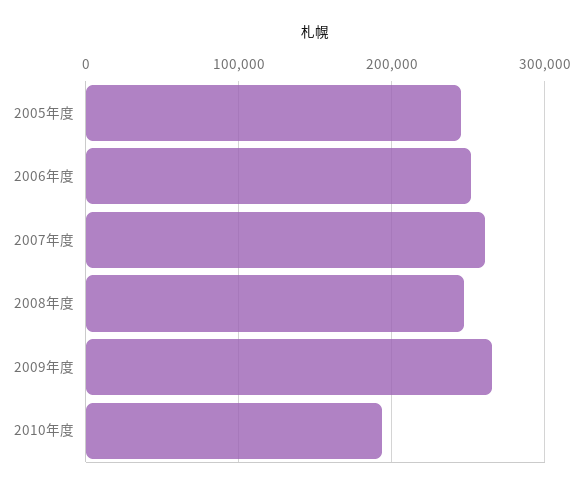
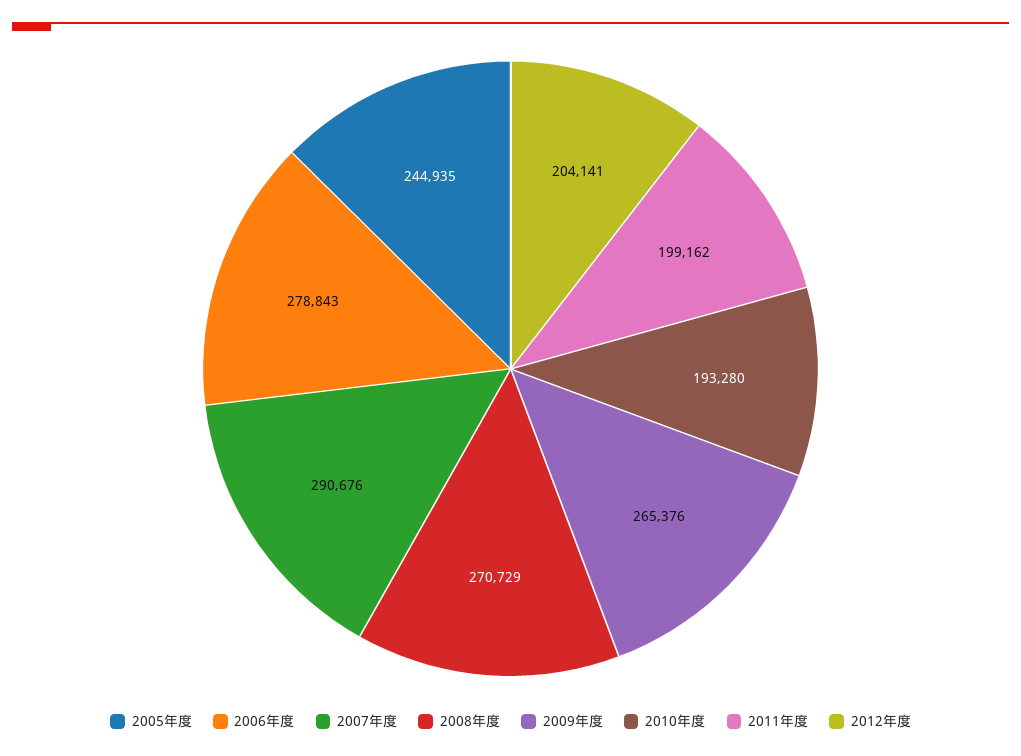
2006年度: 250000 -> 278843
2007年度: 260000 -> 290676
2008年度: 250000 -> 270729
2011年度: none -> 199162
2012年度: none -> 204141

